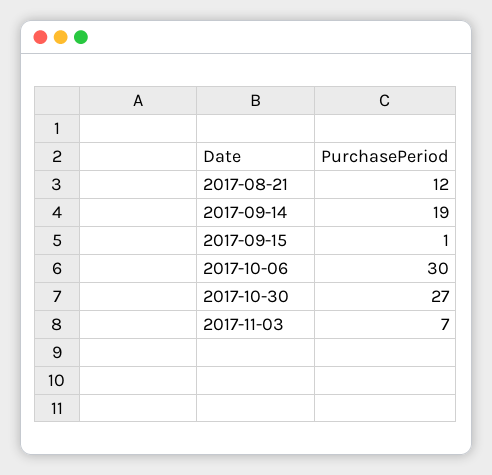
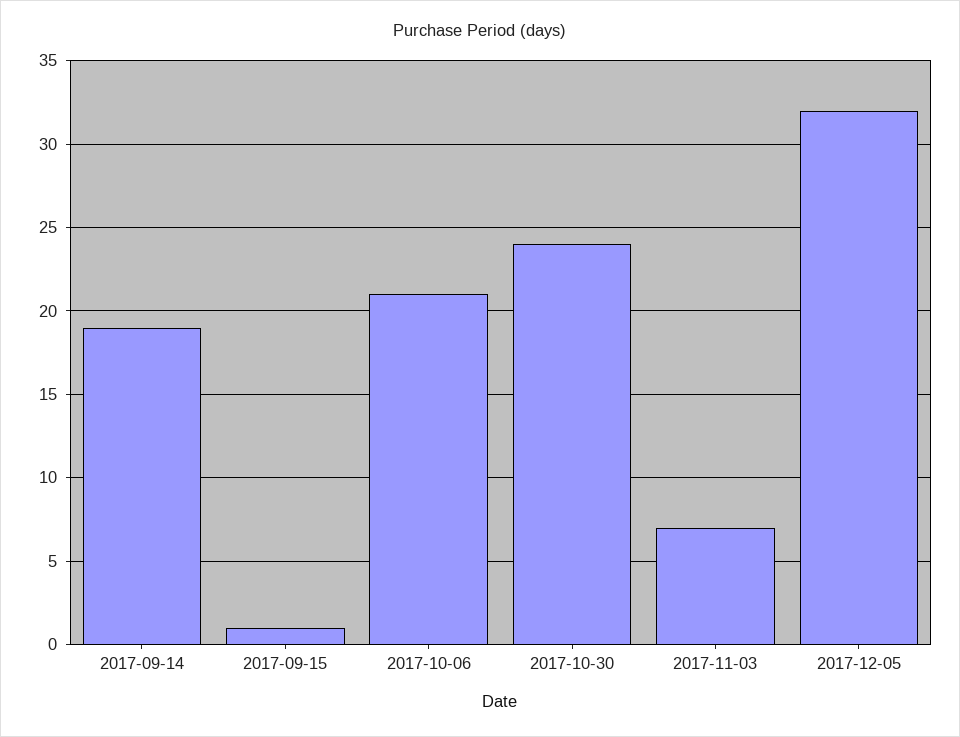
2017-08-21: 12 -> none
2017-10-06: 30 -> 21
2017-10-30: 27 -> 24
2017-12-05: none -> 32

